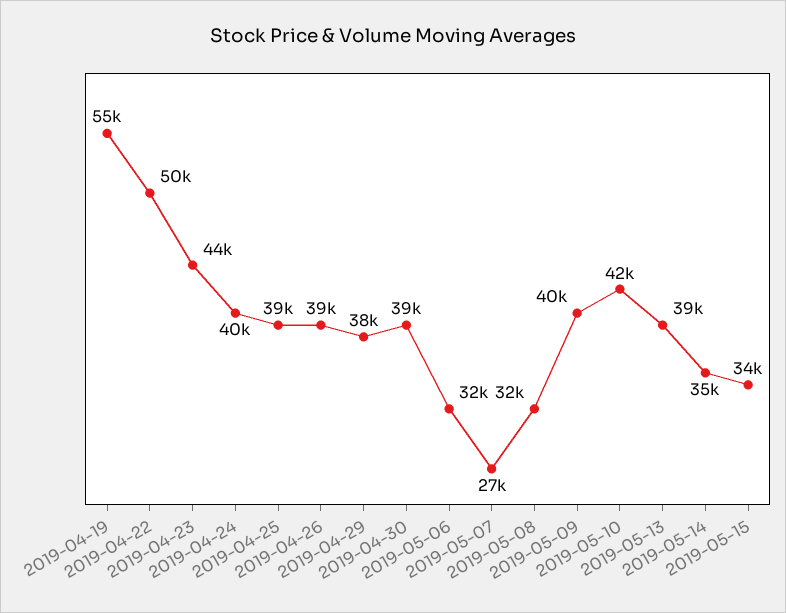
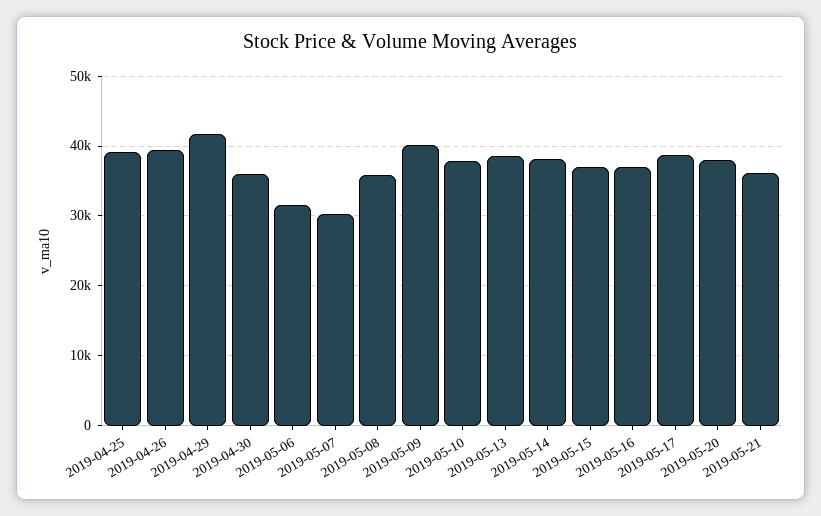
2019-04-19: 55000 -> none
2019-04-22: 50000 -> none
2019-04-23: 44000 -> none
2019-04-24: 40000 -> none
2019-04-29: 38000 -> 42000
2019-04-30: 39000 -> 36000
2019-05-07: 27000 -> 30000
2019-05-08: 32000 -> 36000
2019-05-10: 42000 -> 38000
2019-05-14: 35000 -> 38000
2019-05-15: 34000 -> 37000
2019-05-16: none -> 37000
2019-05-17: none -> 39000
2019-05-20: none -> 38000
2019-05-21: none -> 36000

